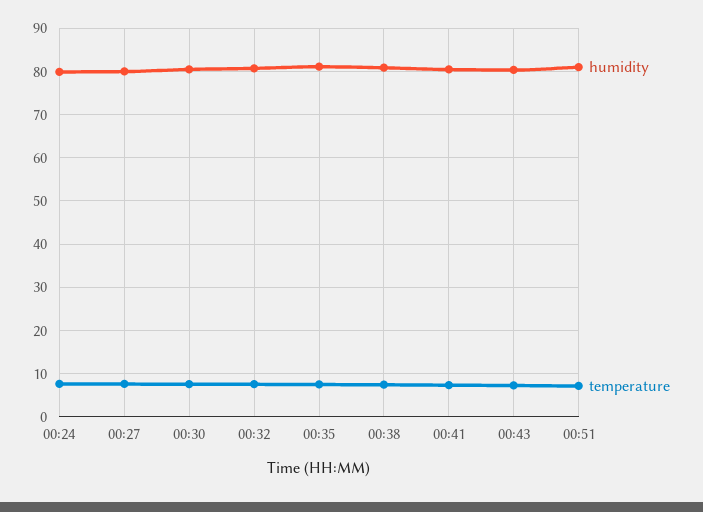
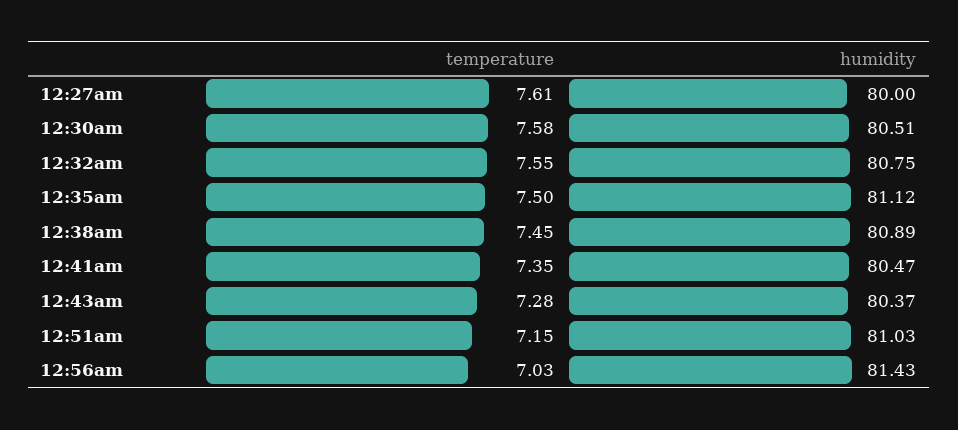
humidity, 00:24: 80 -> none
temperature, 00:24: 8 -> none
temperature, 12:56am: none -> 7.03
humidity, 12:56am: none -> 81.43

